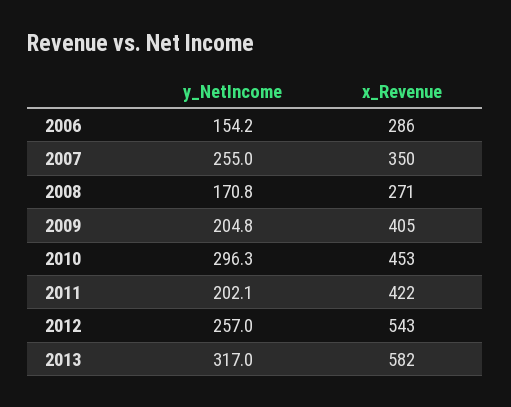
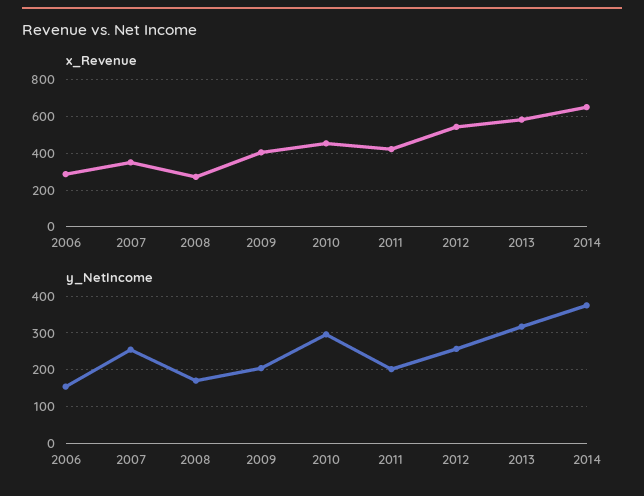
x_Revenue, 2014: none -> 650
y_NetIncome, 2014: none -> 380

